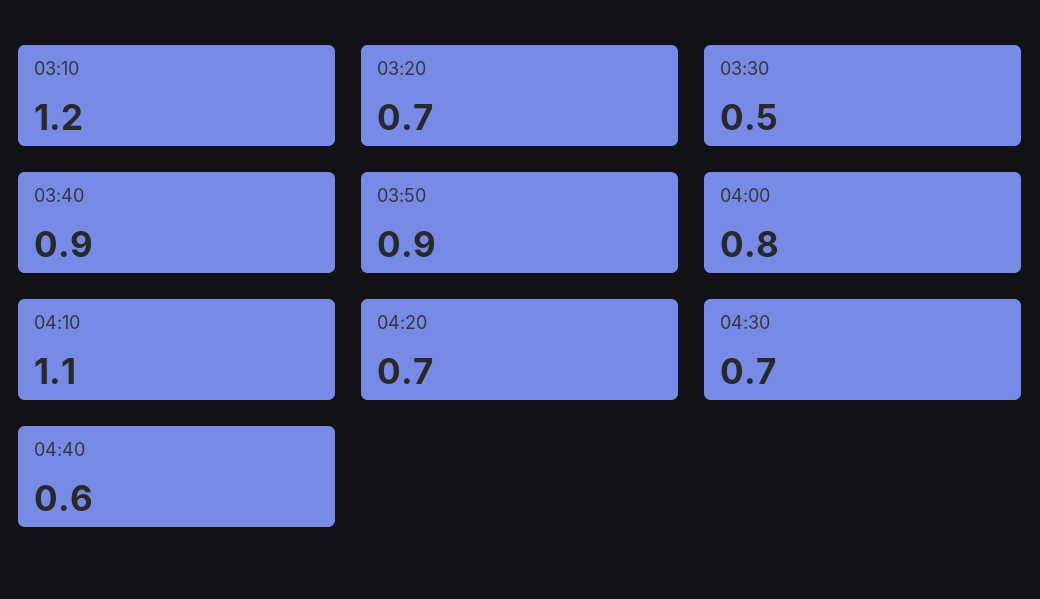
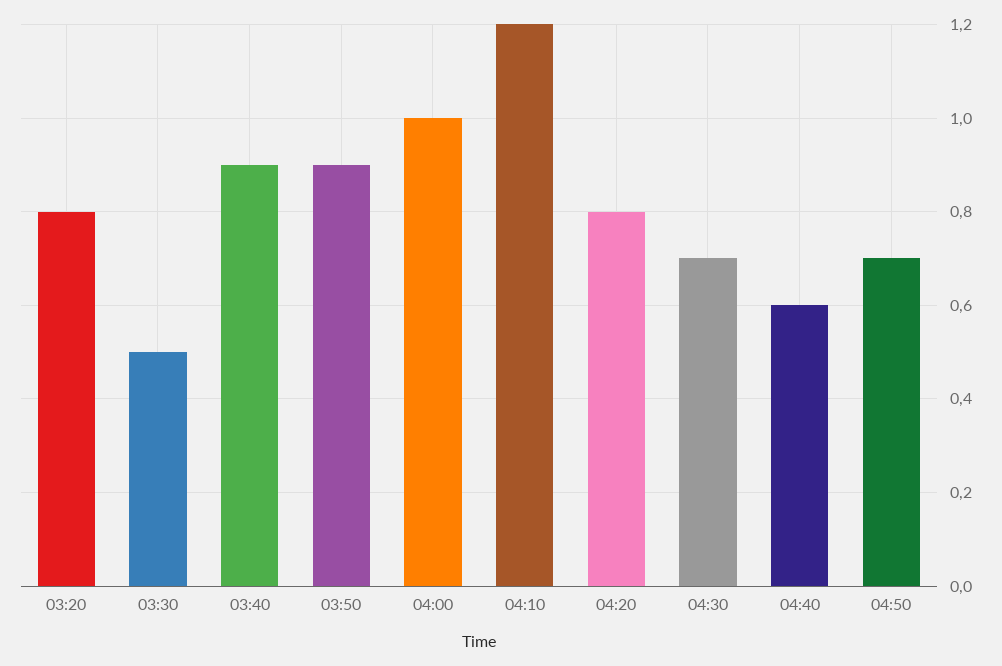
03:10: 1.2 -> none
03:20: 0.7 -> 0.8
04:00: 0.8 -> 1
04:10: 1.1 -> 1.2
04:20: 0.7 -> 0.8
04:50: none -> 0.7

